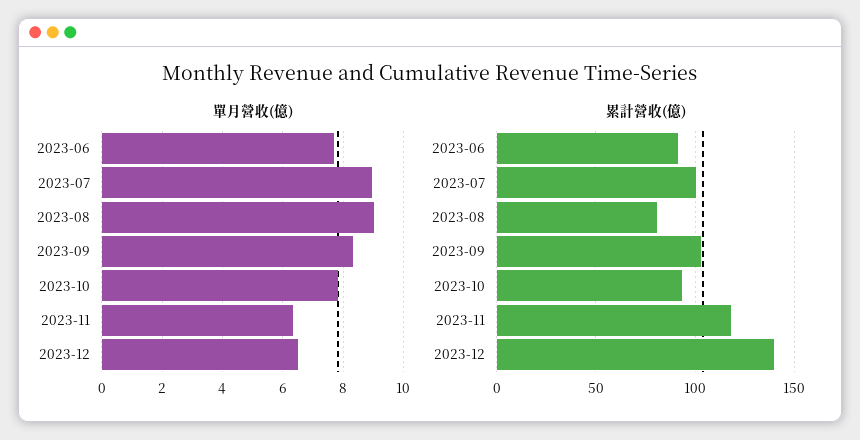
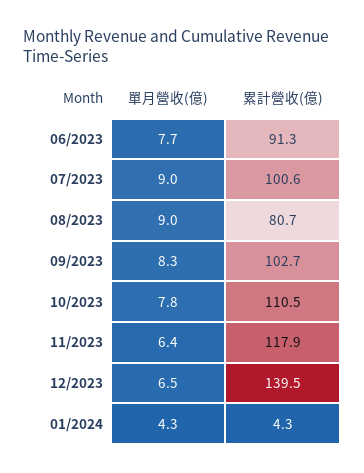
累計營收(億), 2023-10: 95 -> 110.5
單月營收(億), 01/2024: none -> 4.3
累計營收(億), 01/2024: none -> 4.3

